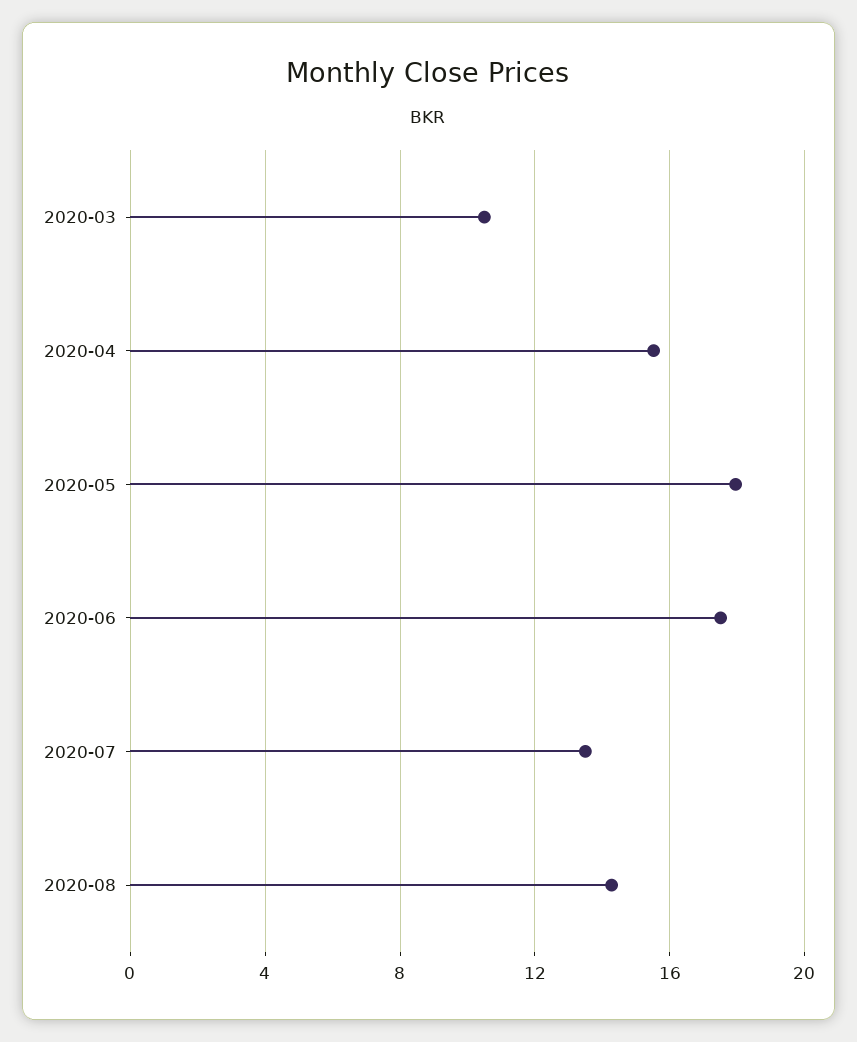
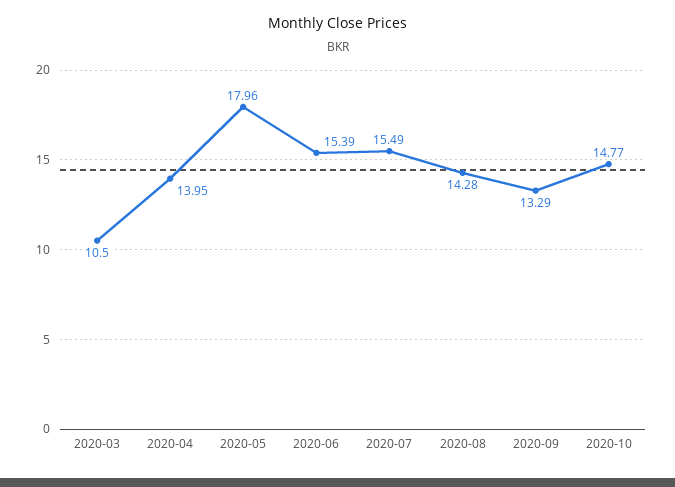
2020-04: 15.5 -> 13.95
2020-06: 17.5 -> 15.39
2020-07: 13.5 -> 15.49
2020-09: none -> 13.29
2020-10: none -> 14.77

